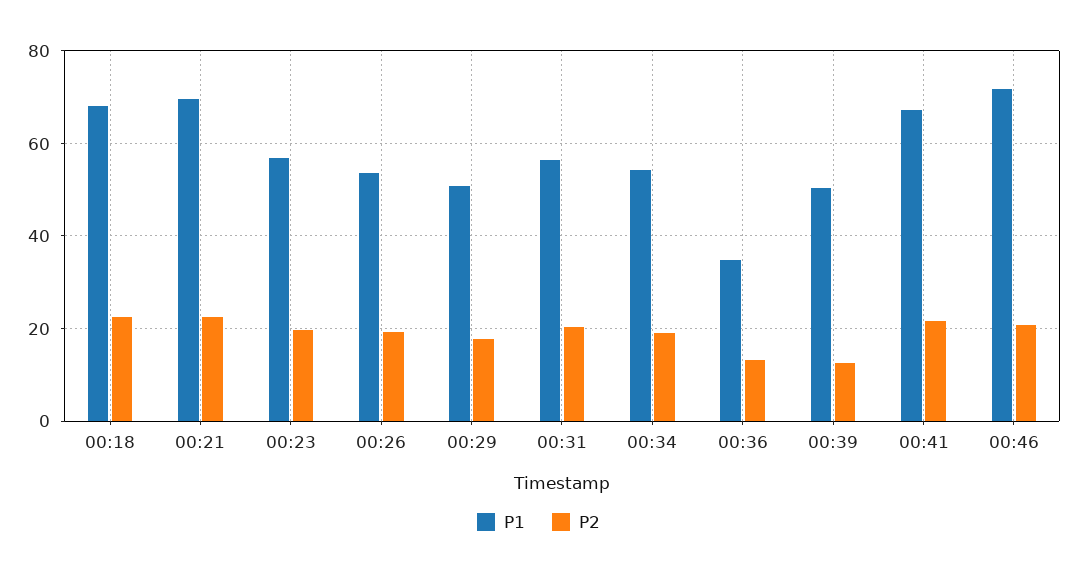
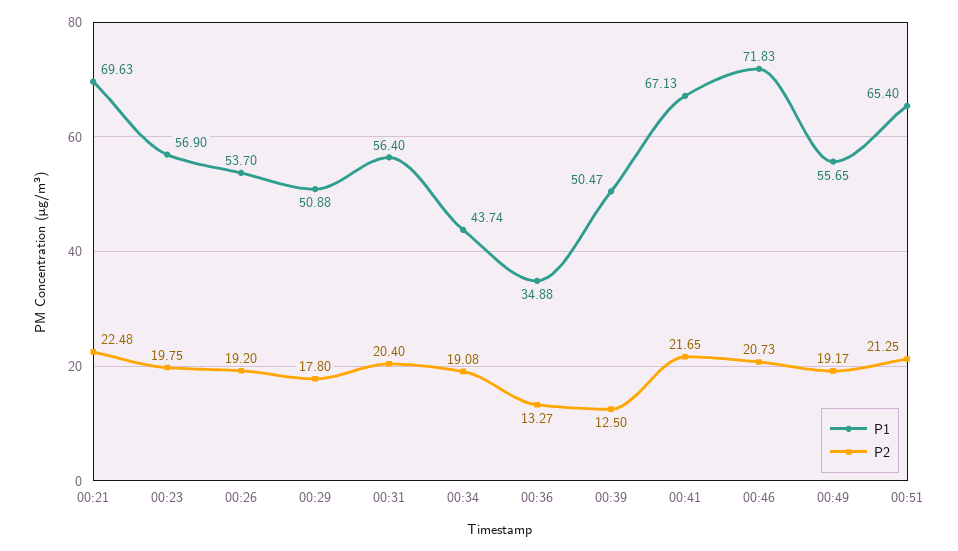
P1, 00:18: 68 -> none
P2, 00:18: 22 -> none
P1, 00:34: 54 -> 43.74
P1, 00:49: none -> 55.65
P2, 00:49: none -> 19.17
P1, 00:51: none -> 65.4
P2, 00:51: none -> 21.25

